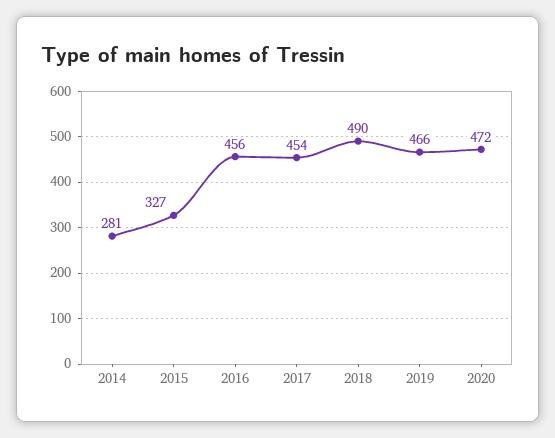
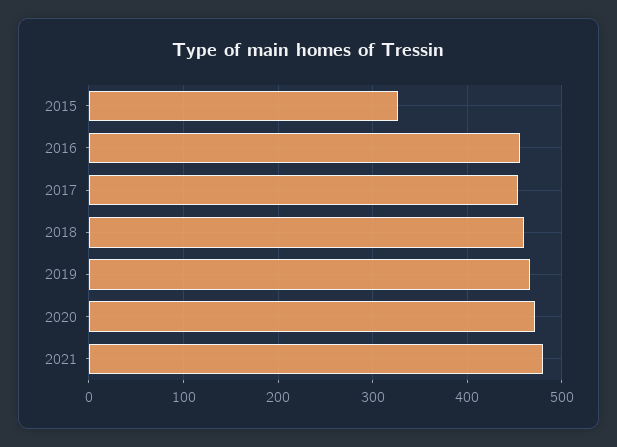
2014: 281 -> none
2018: 490 -> 460
2021: none -> 480

